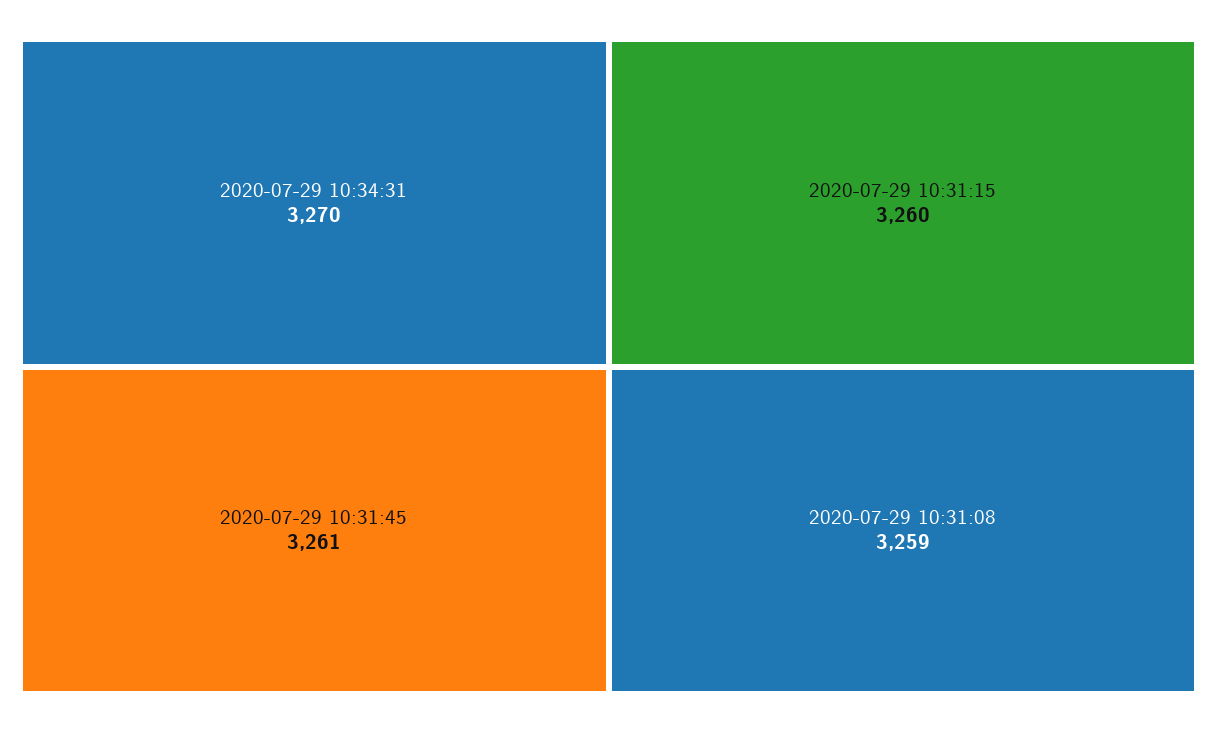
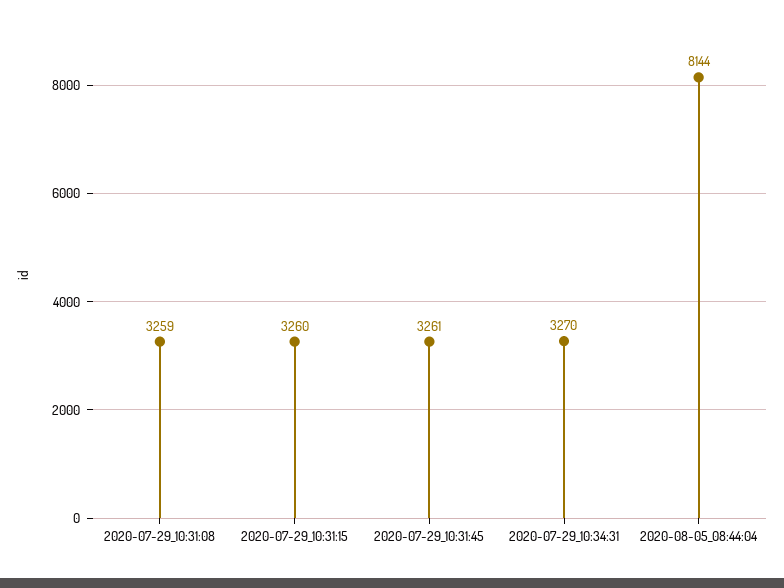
2020-08-05_08:44:04: none -> 8144

